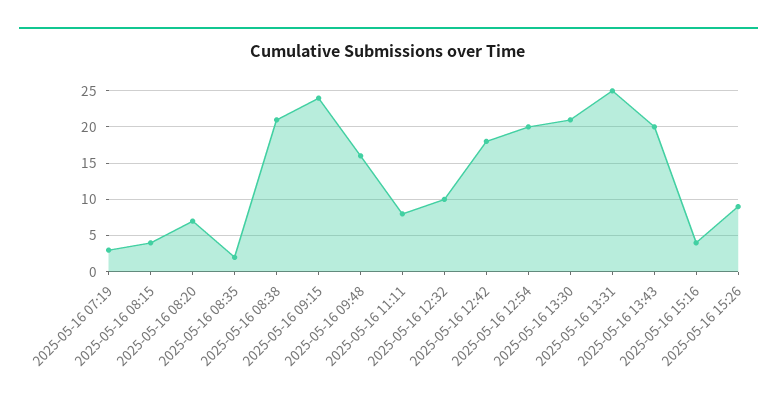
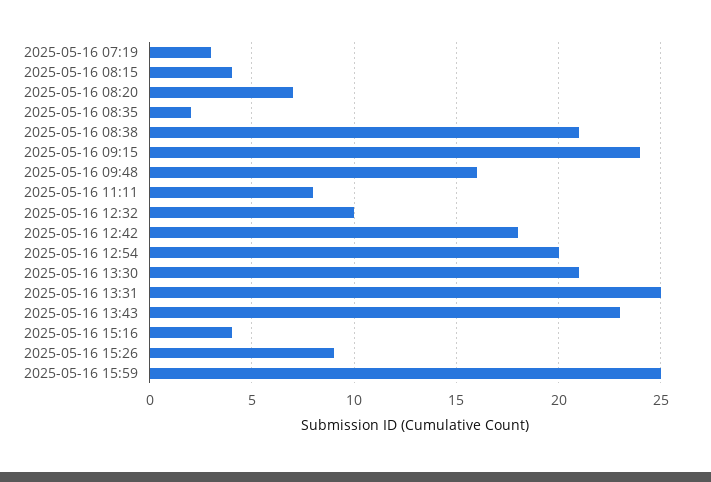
2025-05-16 13:43: 20 -> 23
2025-05-16 15:59: none -> 25

